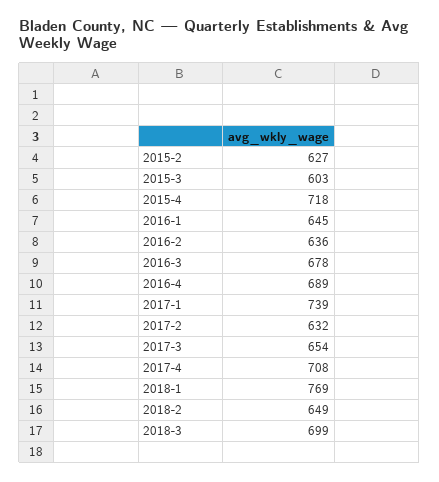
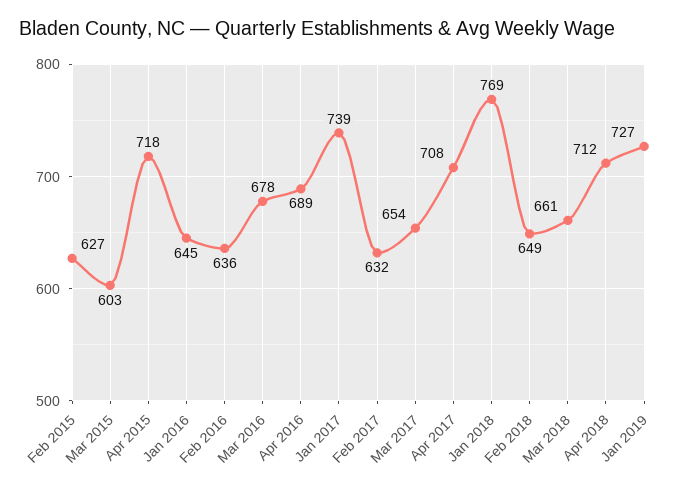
2018-3: 699 -> 661
Apr 2018: none -> 712
Jan 2019: none -> 727

